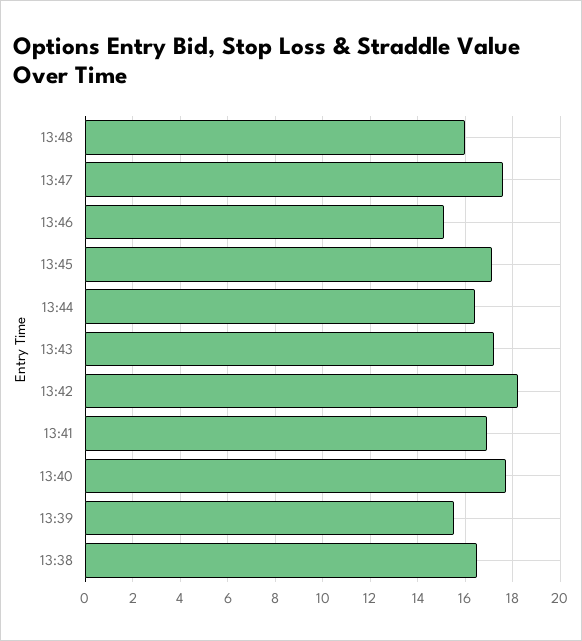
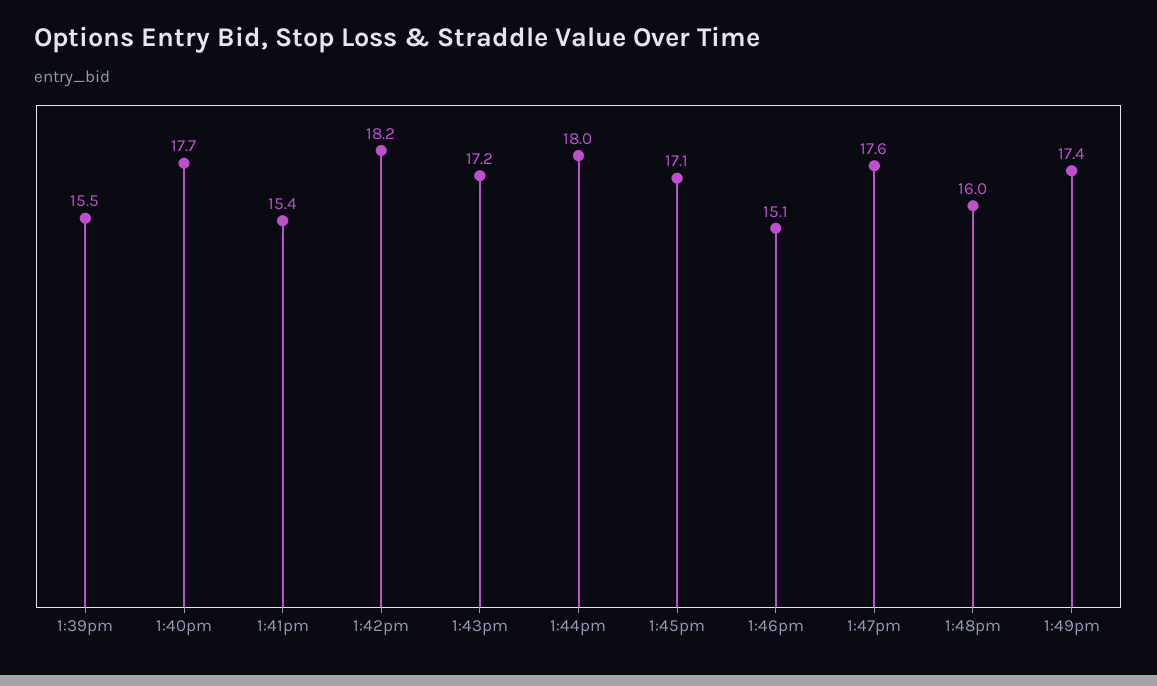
13:44: 16.5 -> 18
13:41: 17 -> 15.4
13:38: 16.5 -> none
1:49pm: none -> 17.4

